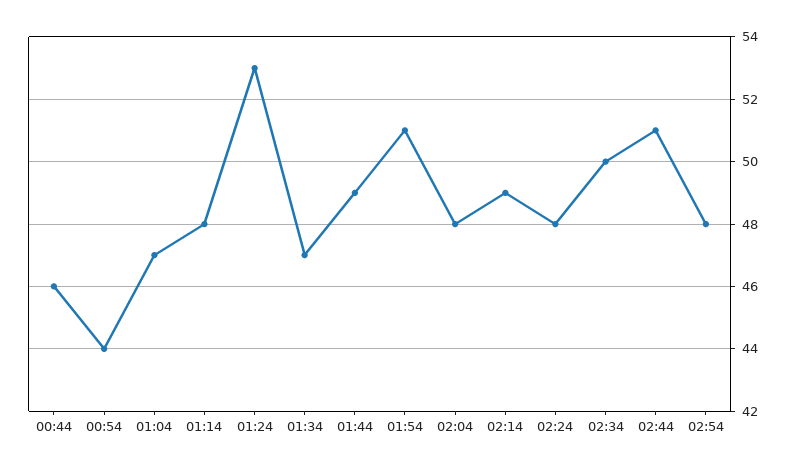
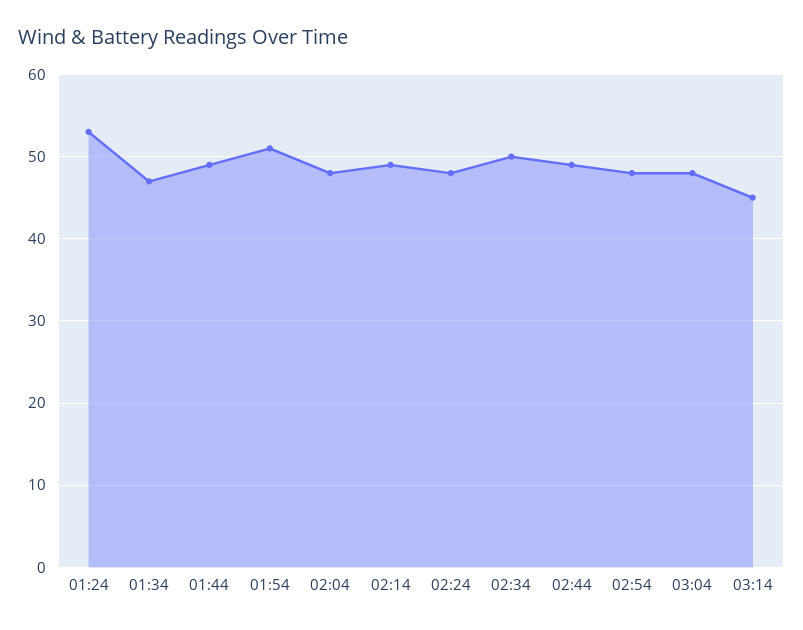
00:44: 46 -> none
00:54: 44 -> none
01:04: 47 -> none
01:14: 48 -> none
02:44: 51 -> 49
03:04: none -> 48
03:14: none -> 45

